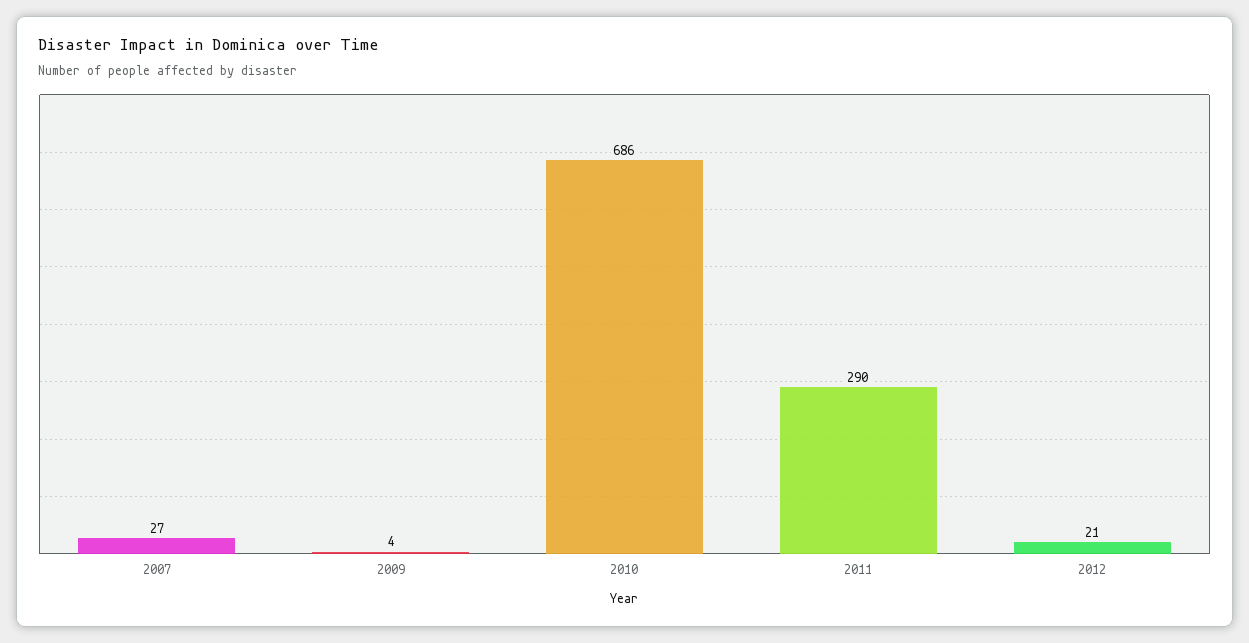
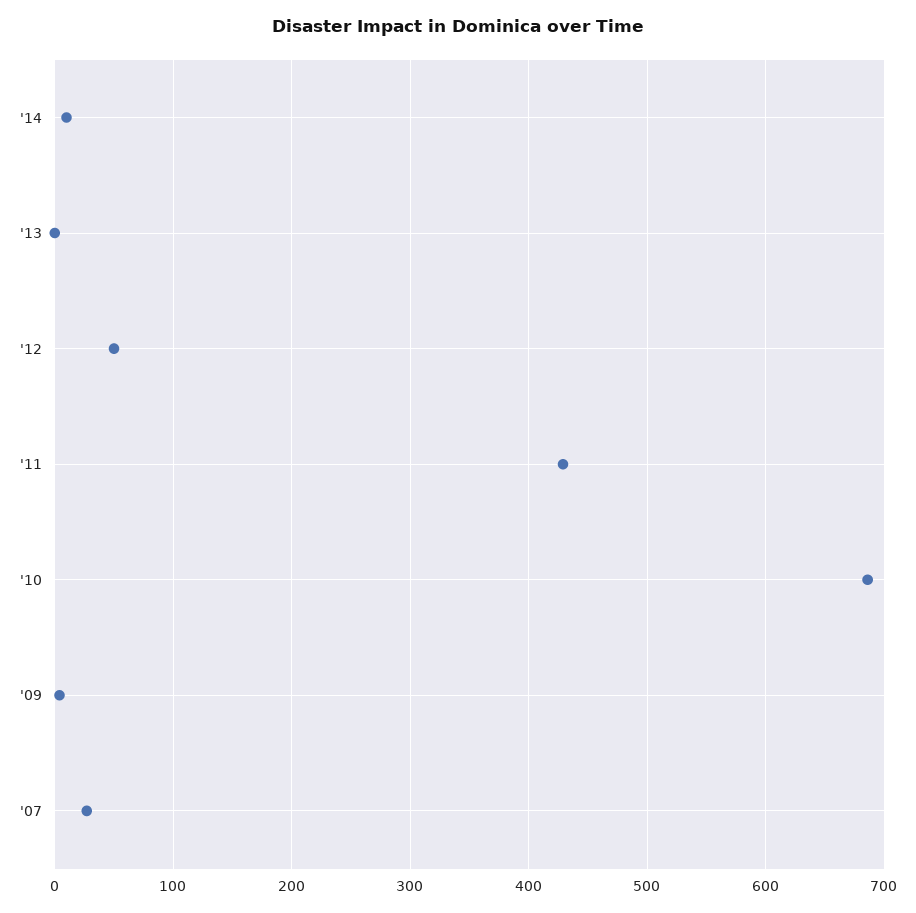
2011: 290 -> 430
2012: 21 -> 50
'14: none -> 10
'13: none -> 0

